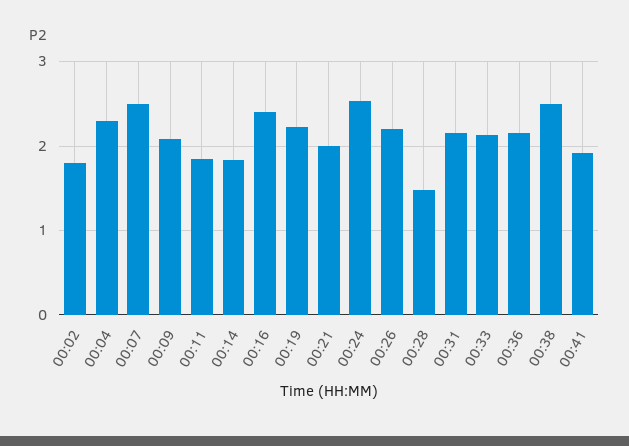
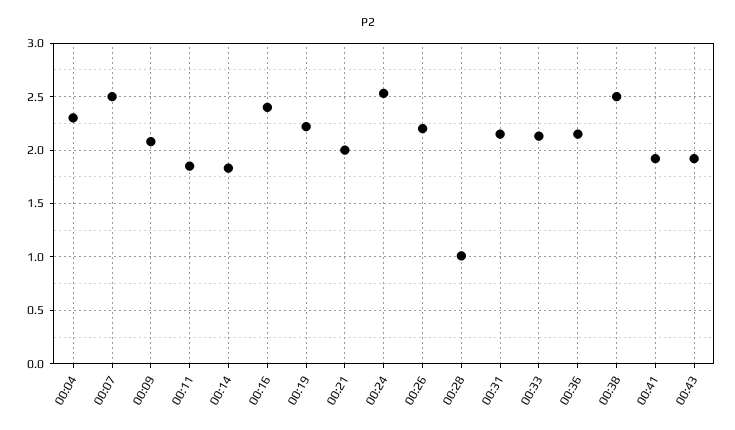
00:02: 1.8 -> none
00:28: 1.5 -> 1
00:43: none -> 1.9

